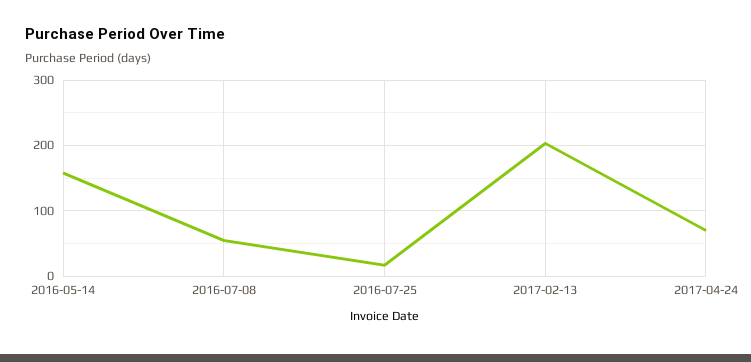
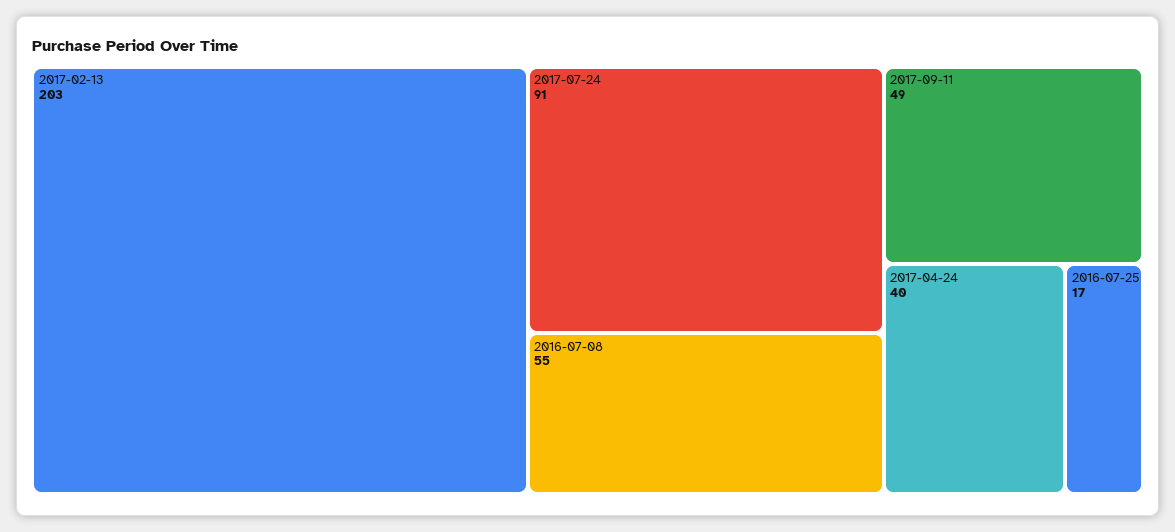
2016-05-14: 160 -> none
2017-04-24: 70 -> 40
2017-07-24: none -> 91
2017-09-11: none -> 49

